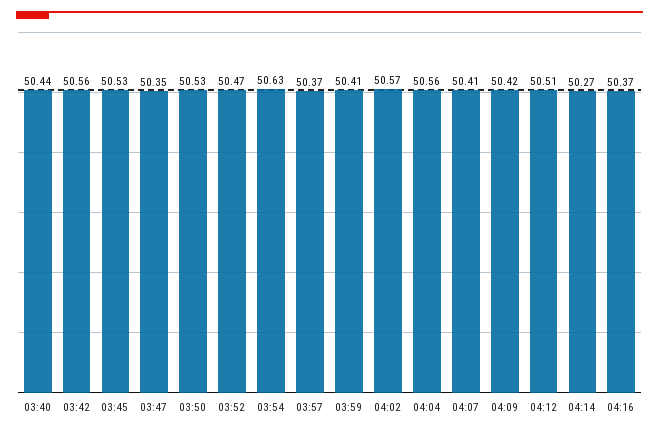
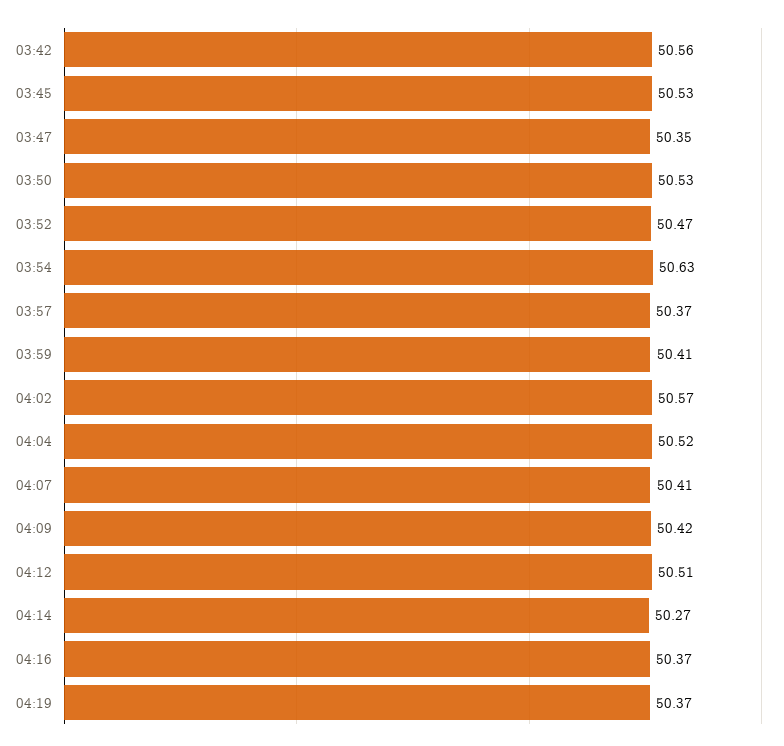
03:40: 50.44 -> none
04:04: 50.56 -> 50.52
04:19: none -> 50.37

